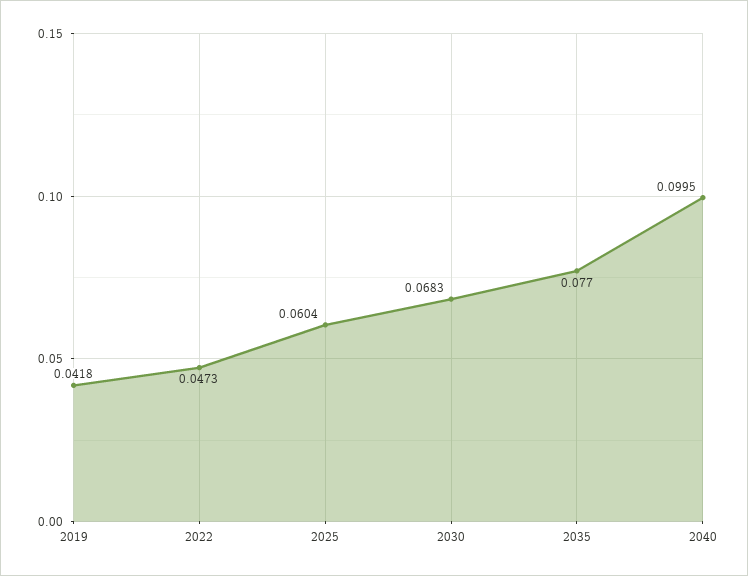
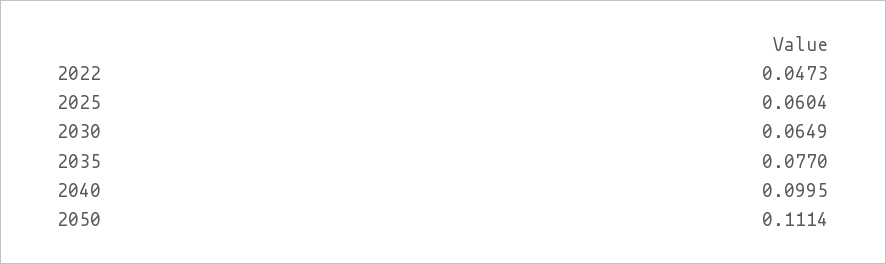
2019: 0.0418 -> none
2030: 0.0683 -> 0.0649
2050: none -> 0.1114

